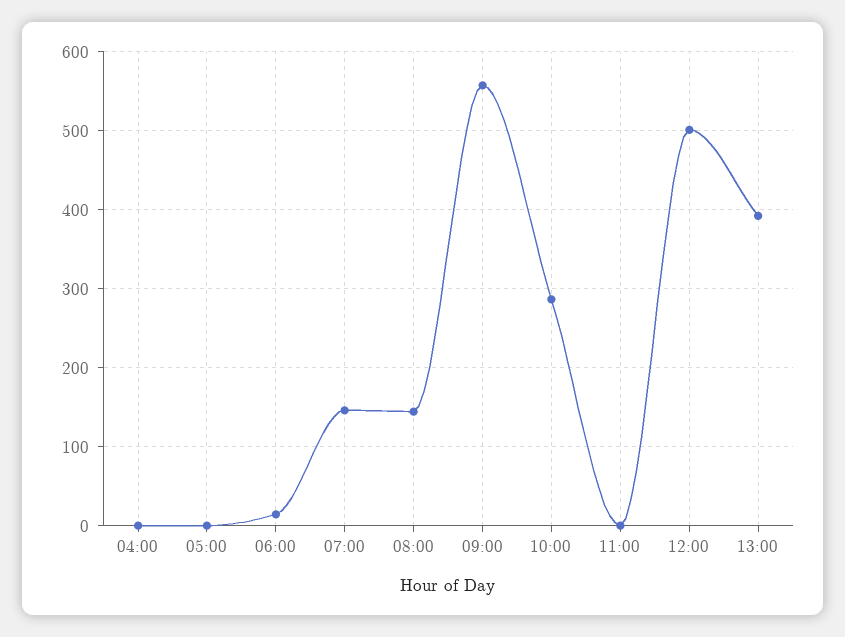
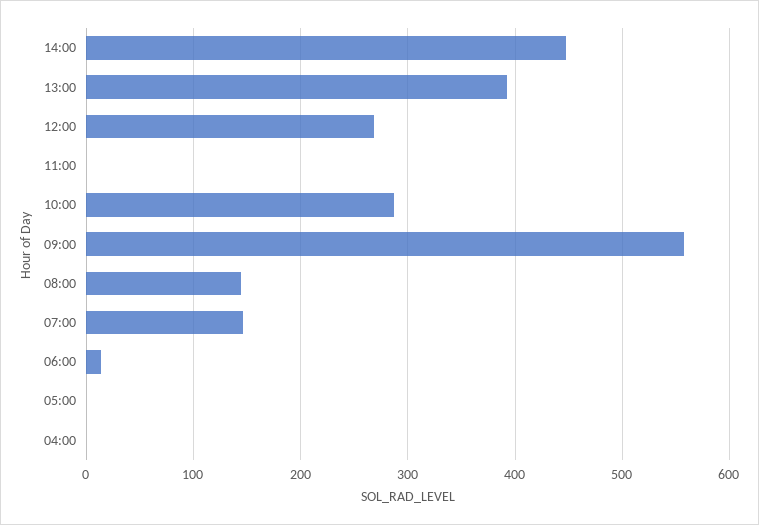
12:00: 500 -> 270
14:00: none -> 450

